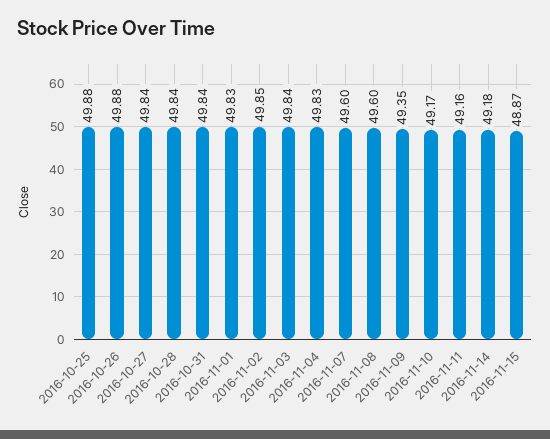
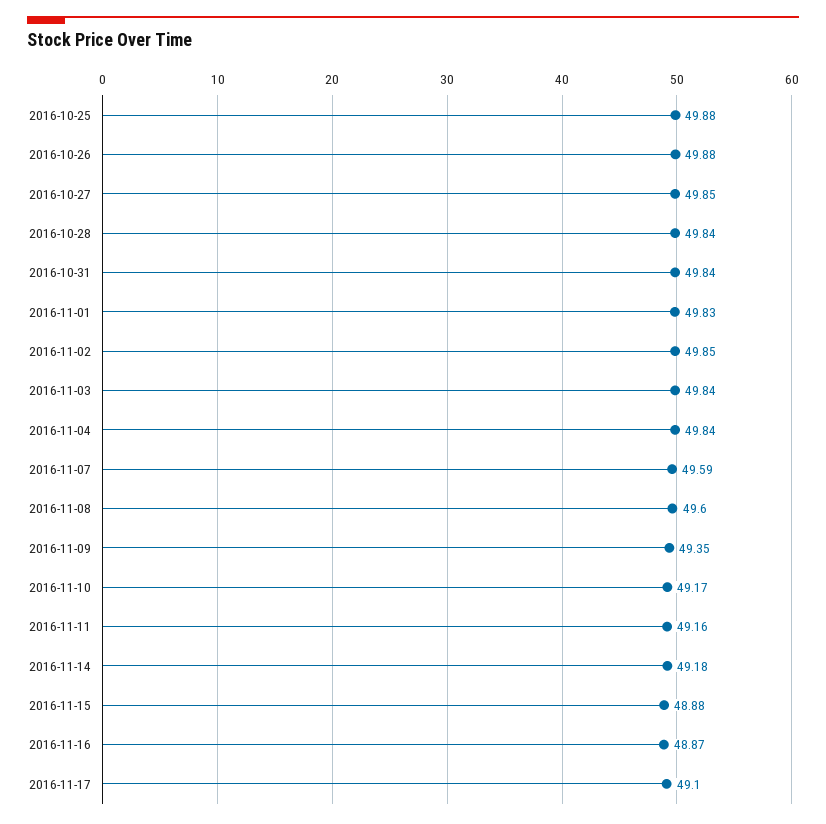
2016-10-27: 49.84 -> 49.85
2016-11-04: 49.83 -> 49.84
2016-11-07: 49.6 -> 49.59
2016-11-15: 48.87 -> 48.88
2016-11-16: none -> 48.87
2016-11-17: none -> 49.1

